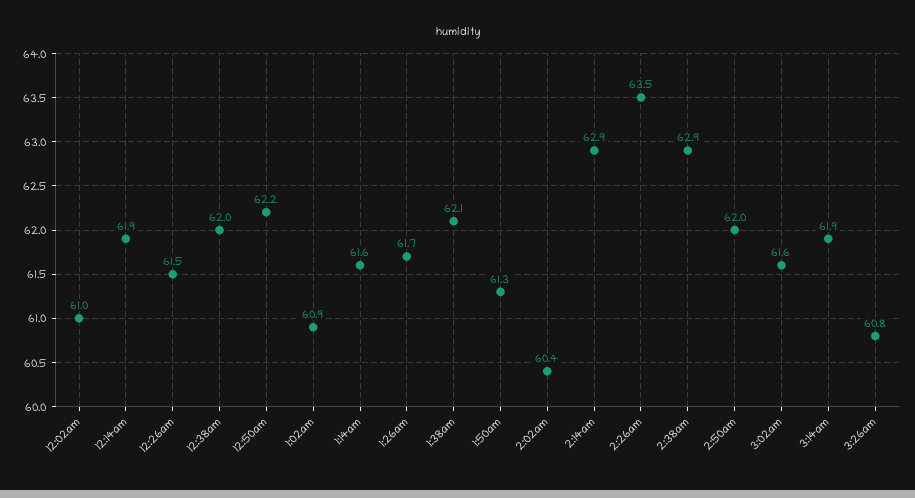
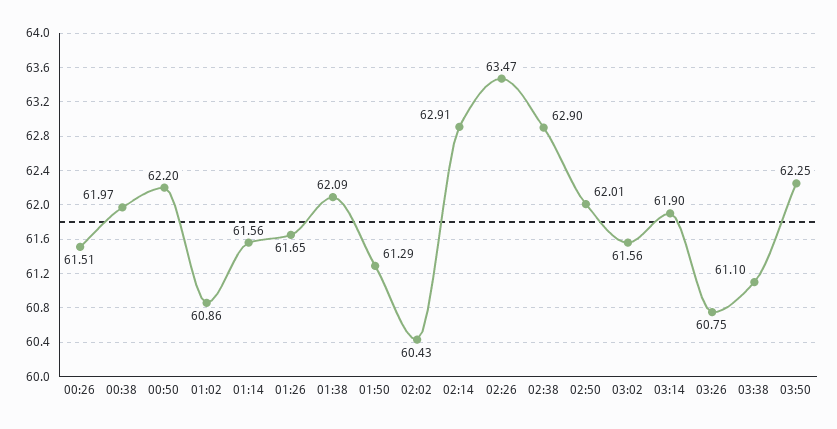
12:02am: 61 -> none
12:14am: 61.9 -> none
03:38: none -> 61.1
03:50: none -> 62.25

